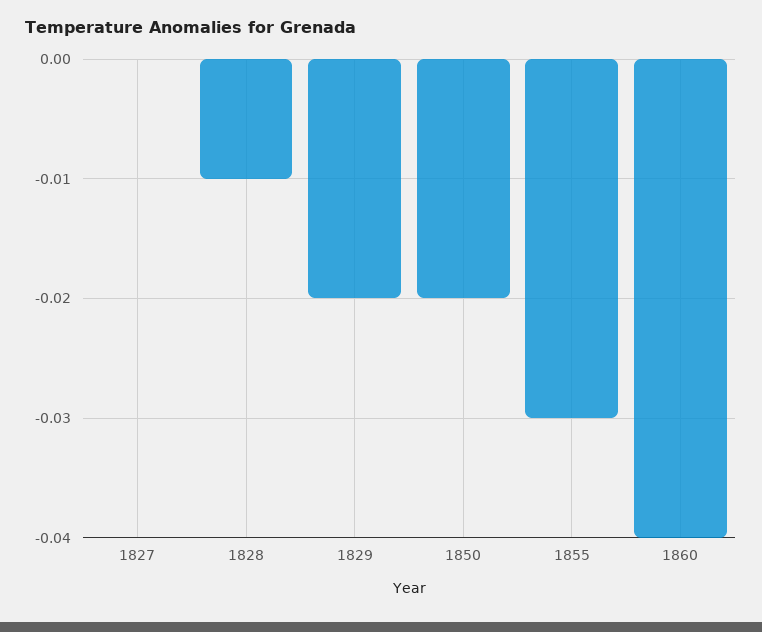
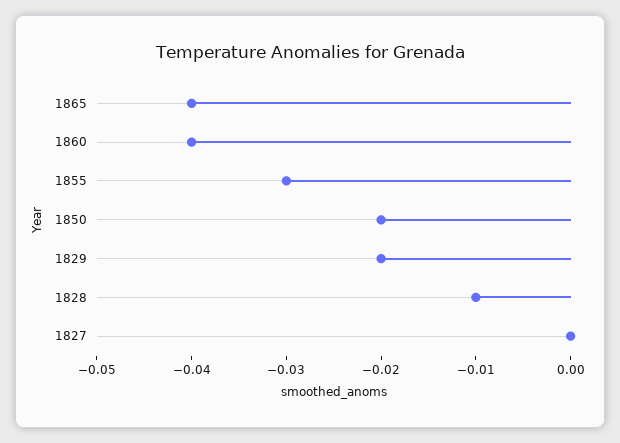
1865: none -> -0.04

